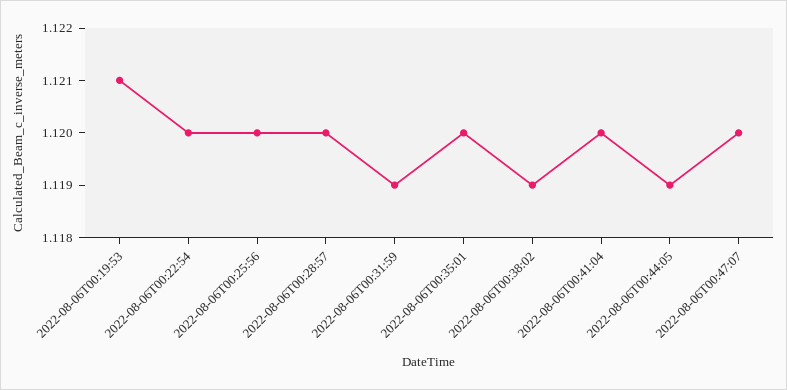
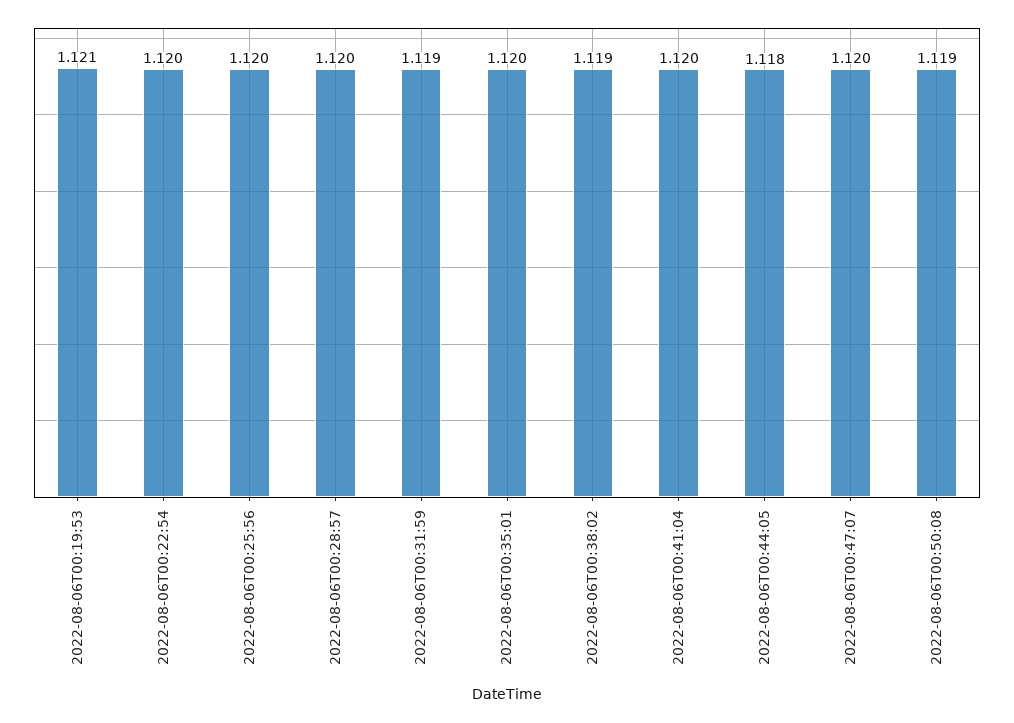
2022-08-06T00:44:05: 1.119 -> 1.118
2022-08-06T00:50:08: none -> 1.119

